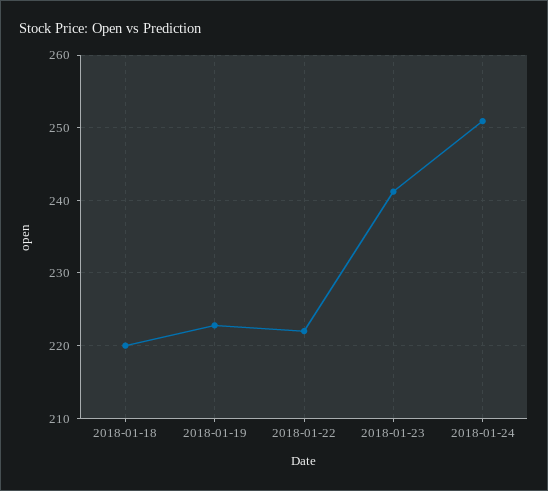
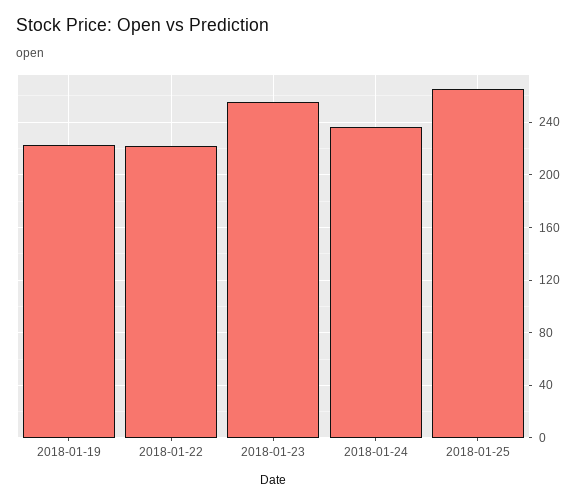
2018-01-18: 220 -> none
2018-01-23: 241 -> 255
2018-01-24: 251 -> 235
2018-01-25: none -> 265

